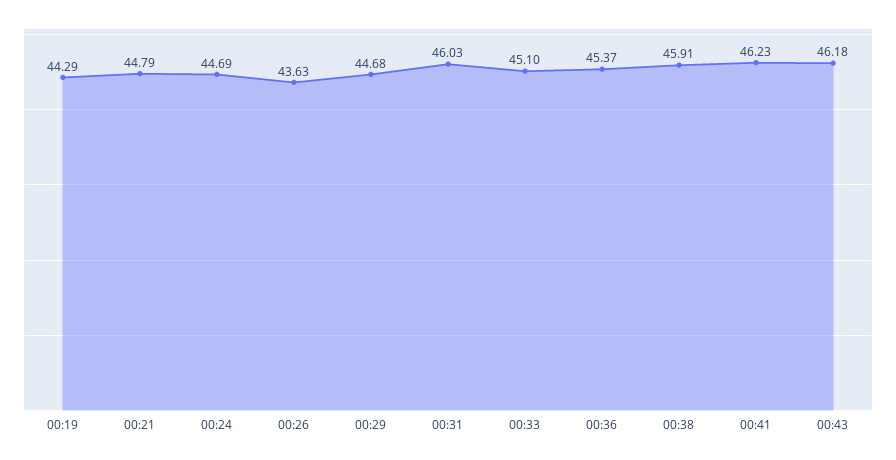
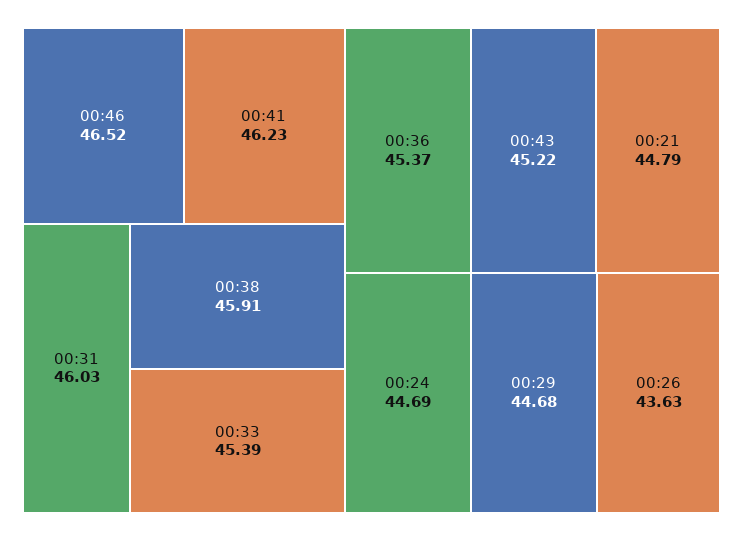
00:19: 44.29 -> none
00:33: 45.1 -> 45.39
00:43: 46.18 -> 45.22
00:46: none -> 46.52

